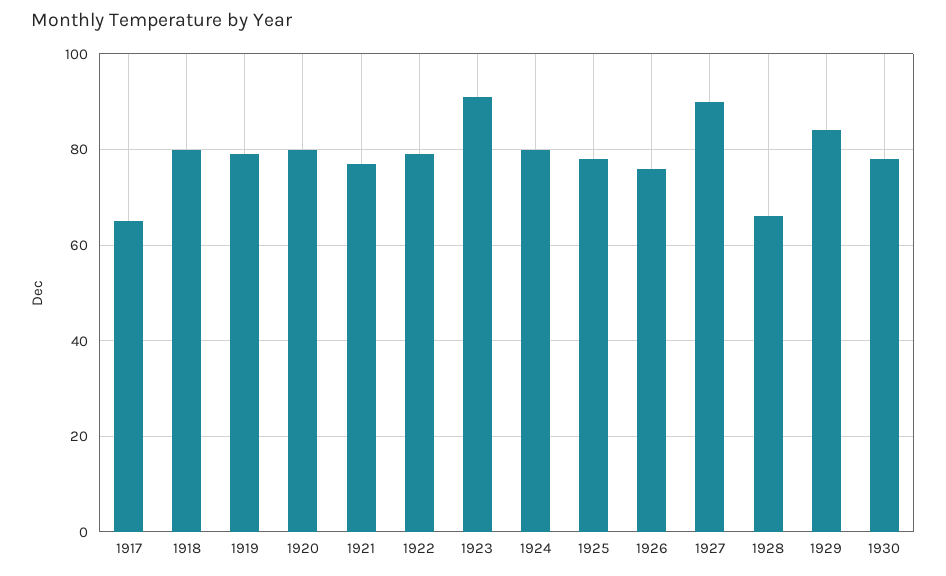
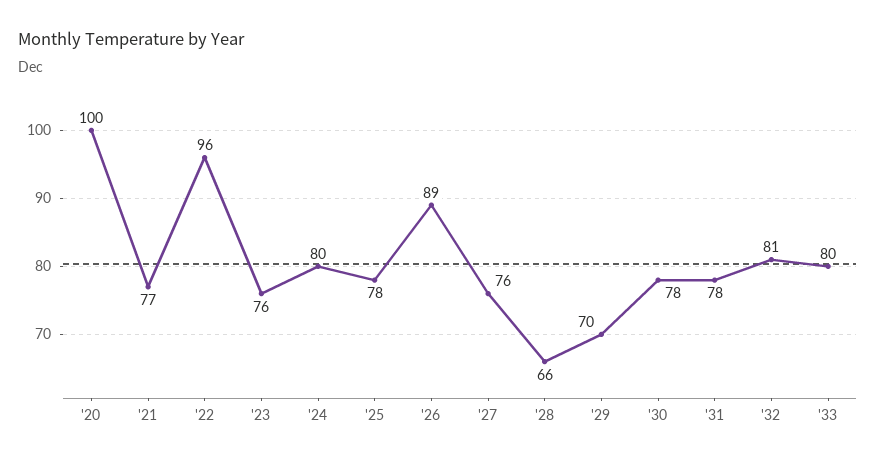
1917: 65 -> none
1918: 80 -> none
1919: 80 -> none
1920: 80 -> 100
1922: 80 -> 96
1923: 90 -> 76
1926: 75 -> 89
1927: 90 -> 76
1929: 85 -> 70
'31: none -> 78
'32: none -> 81
'33: none -> 80

